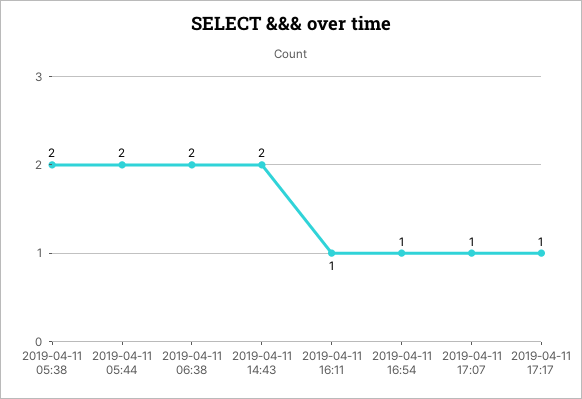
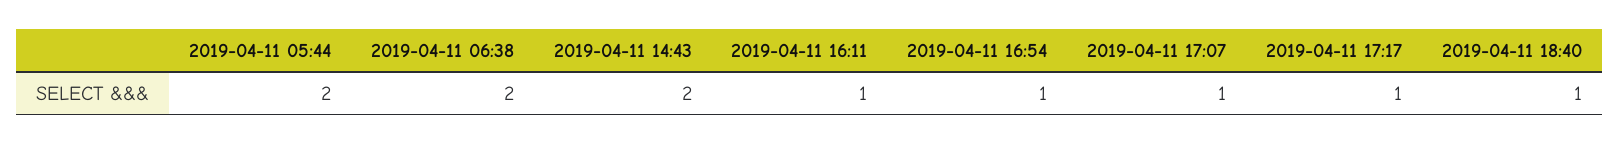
2019-04-11 05:38: 2 -> none
2019-04-11 18:40: none -> 1

